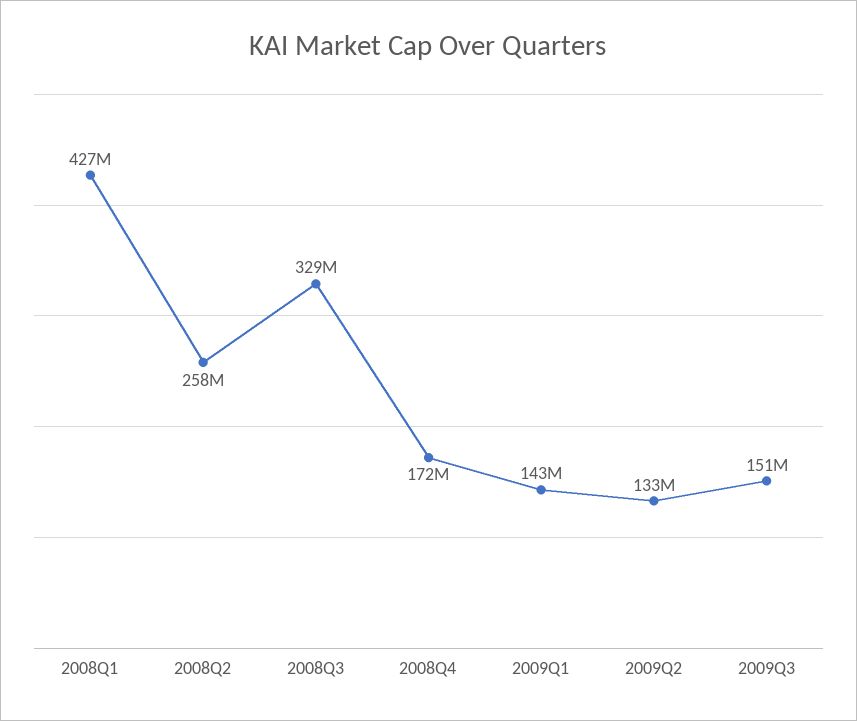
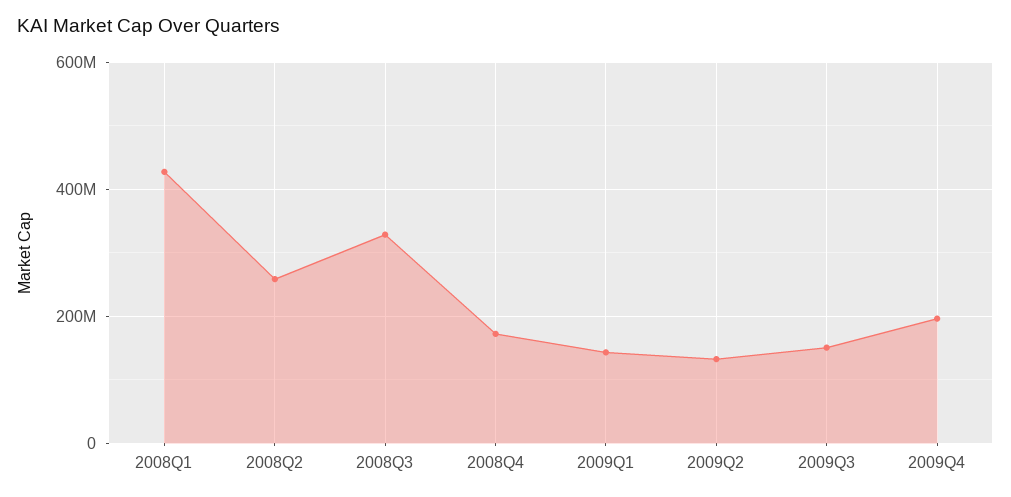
2009Q4: none -> 200000000

